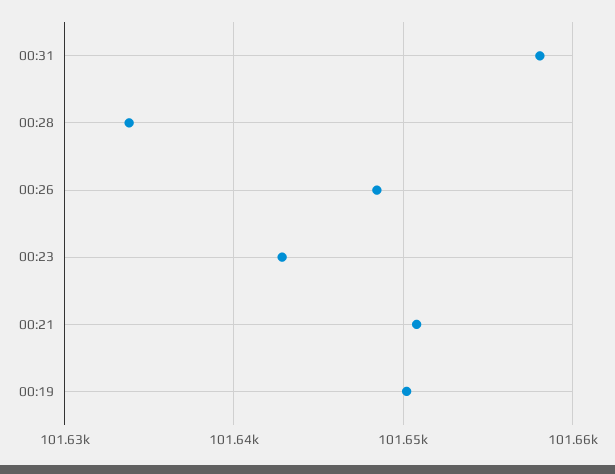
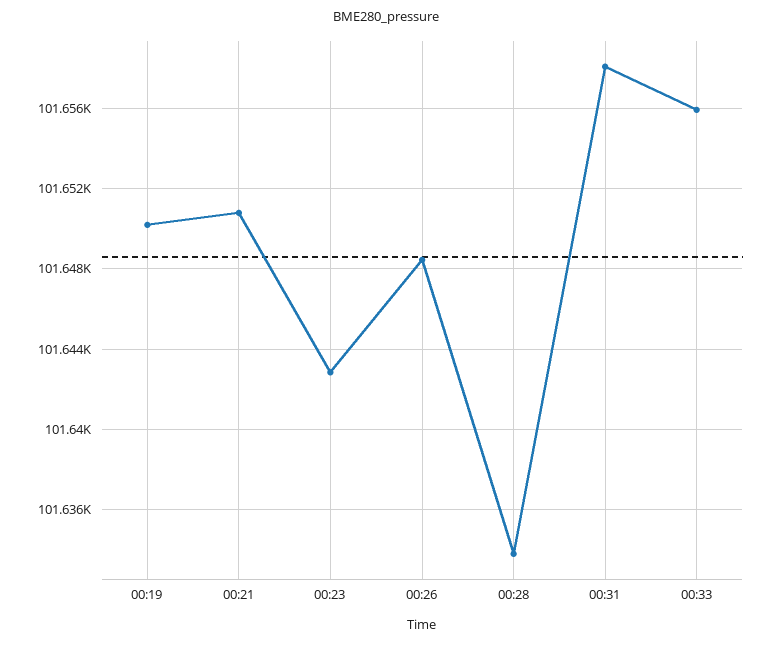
00:33: none -> 101656

